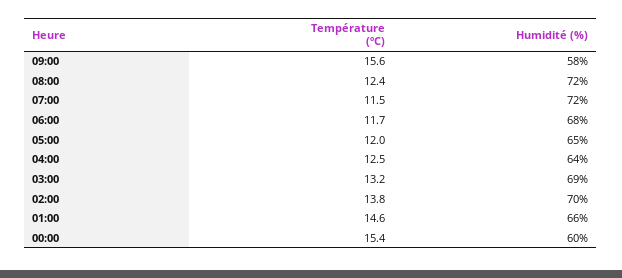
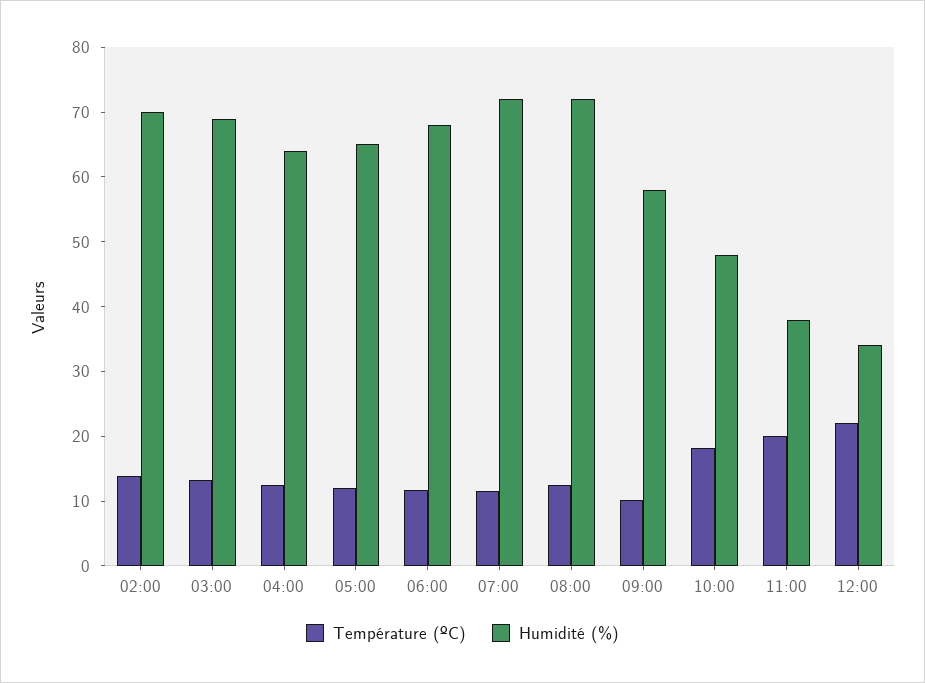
Température (ºC), 09:00: 15.6 -> 10
Température (ºC), 01:00: 14.6 -> none
Humidité (%), 01:00: 66 -> none
Température (ºC), 00:00: 15.4 -> none
Humidité (%), 00:00: 60 -> none
Température (ºC), 10:00: none -> 18
Humidité (%), 10:00: none -> 48
Température (ºC), 11:00: none -> 20
Humidité (%), 11:00: none -> 38
Température (ºC), 12:00: none -> 22
Humidité (%), 12:00: none -> 34

